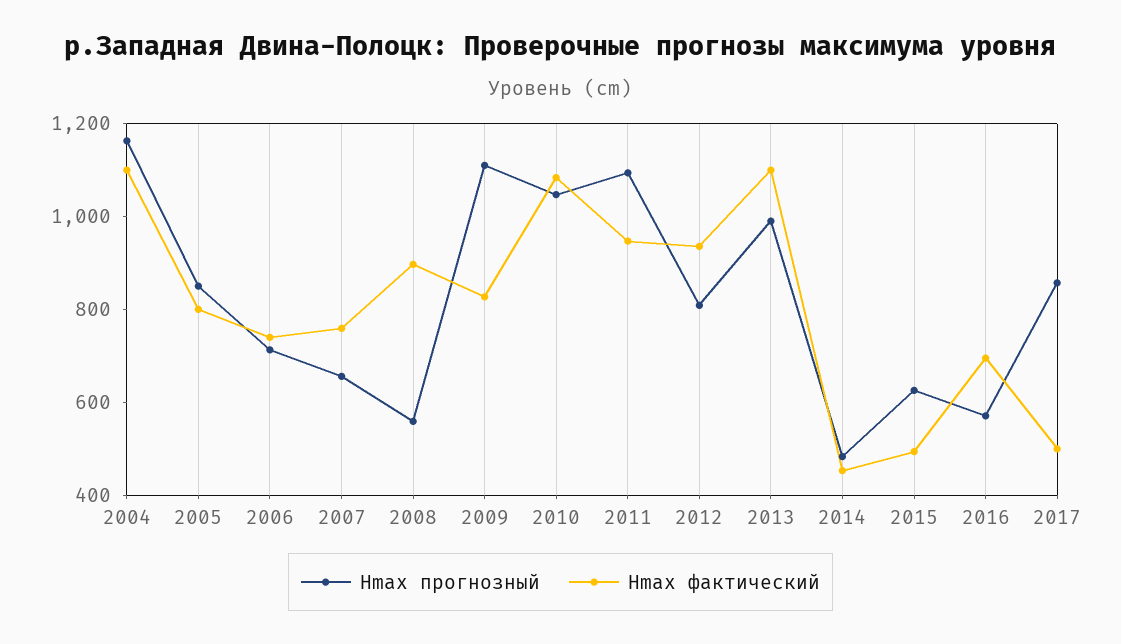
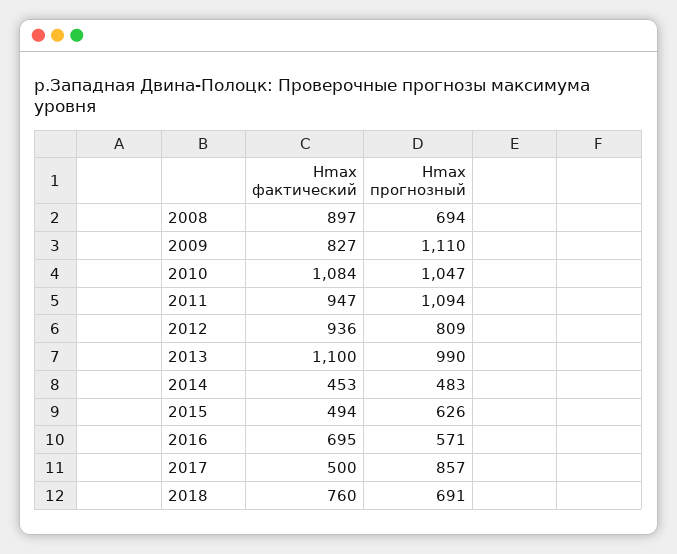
Hmax прогнозный, 2004: 1150 -> none
Hmax фактический, 2004: 1100 -> none
Hmax прогнозный, 2005: 850 -> none
Hmax фактический, 2005: 800 -> none
Hmax прогнозный, 2006: 700 -> none
Hmax фактический, 2006: 750 -> none
Hmax прогнозный, 2007: 650 -> none
Hmax фактический, 2007: 750 -> none
Hmax прогнозный, 2008: 550 -> 694
Hmax фактический, 2018: none -> 760
Hmax прогнозный, 2018: none -> 691

